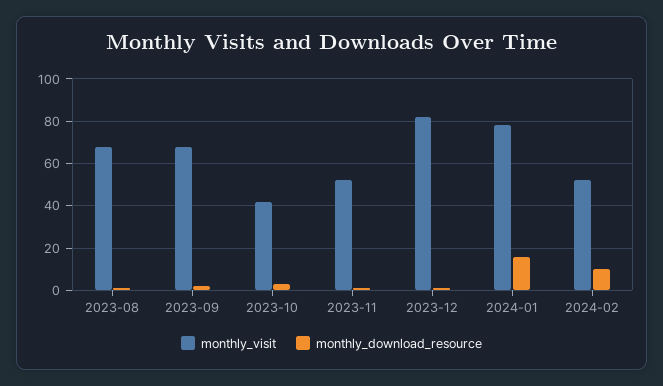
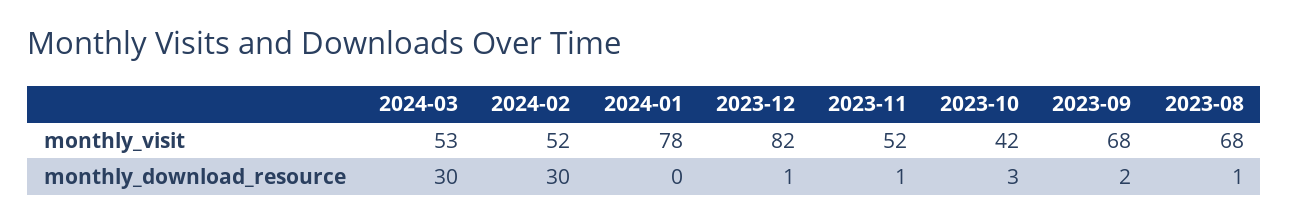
monthly_download_resource, 2024-01: 15 -> 0
monthly_download_resource, 2024-02: 10 -> 30
monthly_visit, 2024-03: none -> 53
monthly_download_resource, 2024-03: none -> 30

